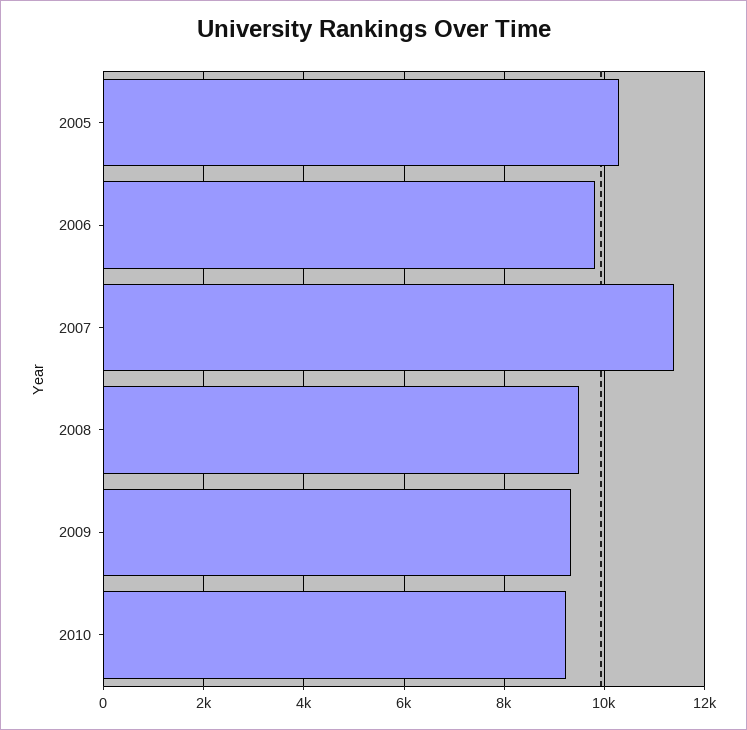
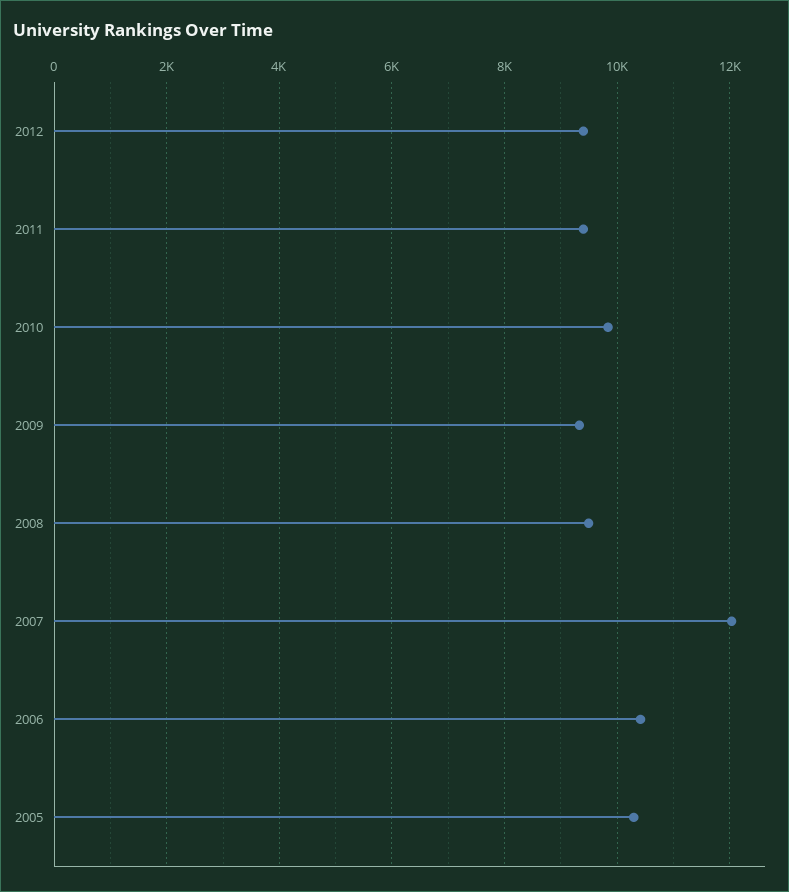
2006: 9800 -> 10400
2007: 11400 -> 12000
2010: 9200 -> 9800
2012: none -> 9400
2011: none -> 9400

